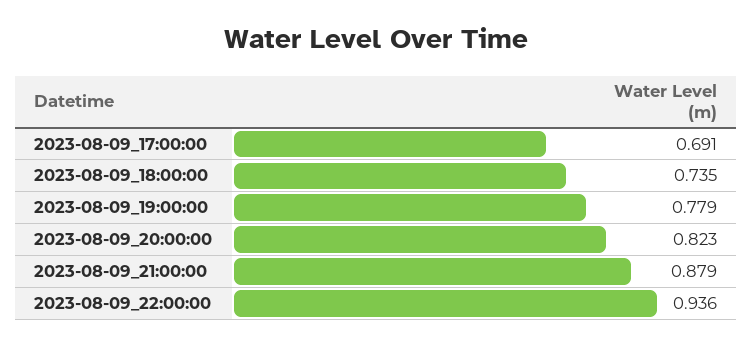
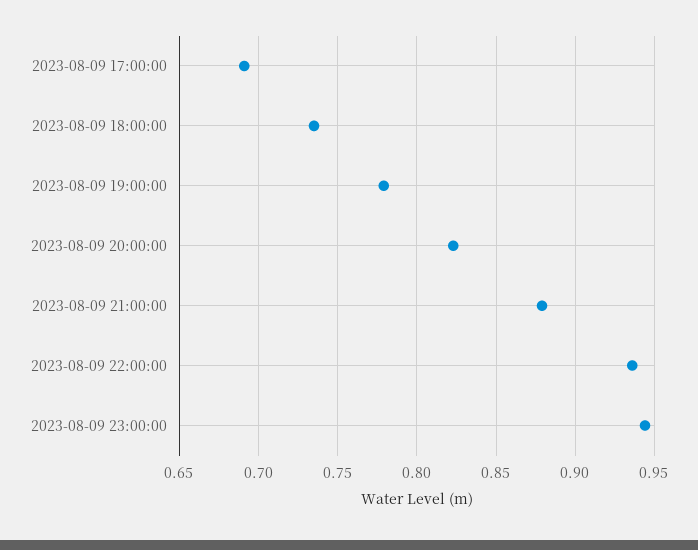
2023-08-09 23:00:00: none -> 0.945

